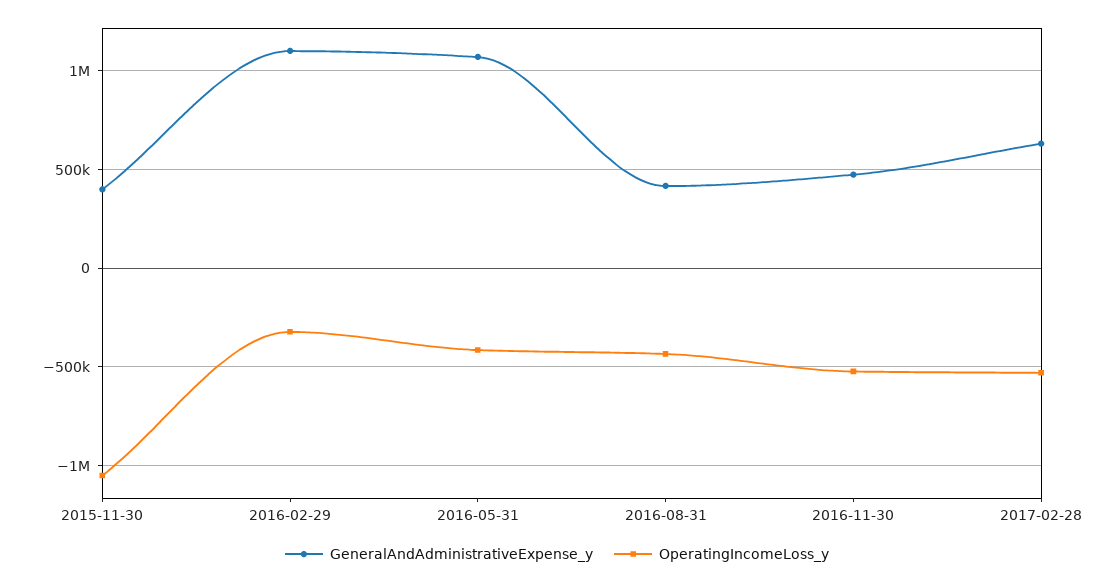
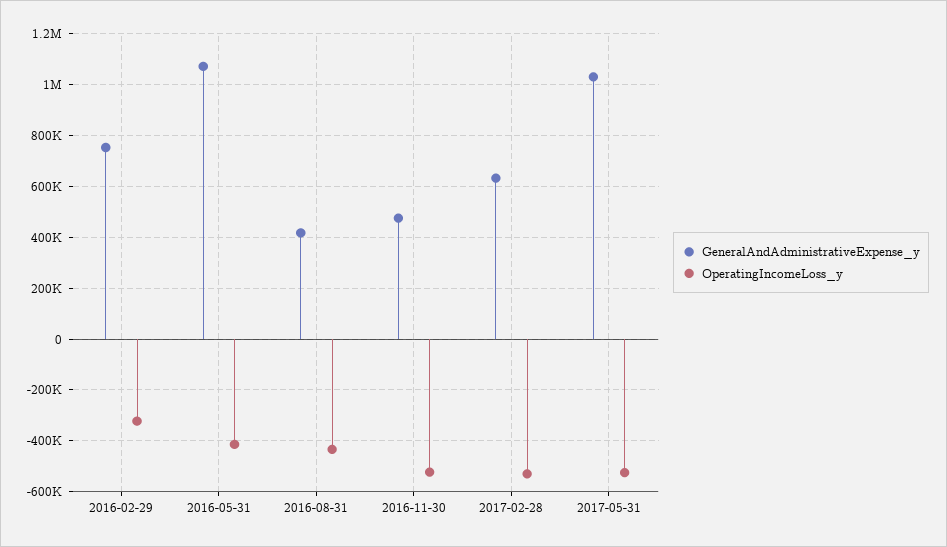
GeneralAndAdministrativeExpense_y, 2015-11-30: 400000 -> none
OperatingIncomeLoss_y, 2015-11-30: -1050000 -> none
GeneralAndAdministrativeExpense_y, 2016-02-29: 1100000 -> 750000
GeneralAndAdministrativeExpense_y, 2017-05-31: none -> 1025000
OperatingIncomeLoss_y, 2017-05-31: none -> -525000

